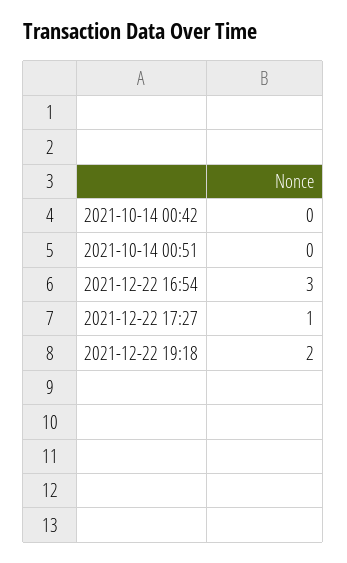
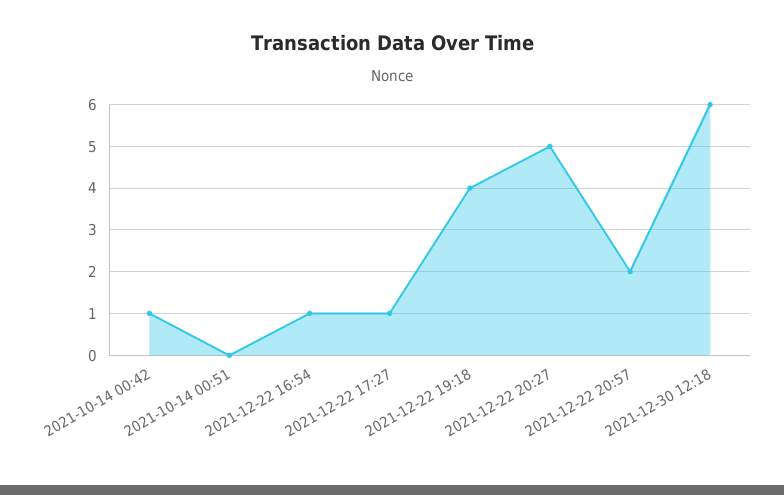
2021-10-14 00:42: 0 -> 1
2021-12-22 16:54: 3 -> 1
2021-12-22 19:18: 2 -> 4
2021-12-22 20:27: none -> 5
2021-12-22 20:57: none -> 2
2021-12-30 12:18: none -> 6

